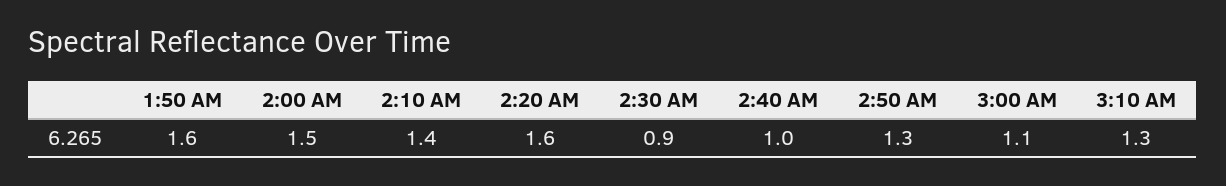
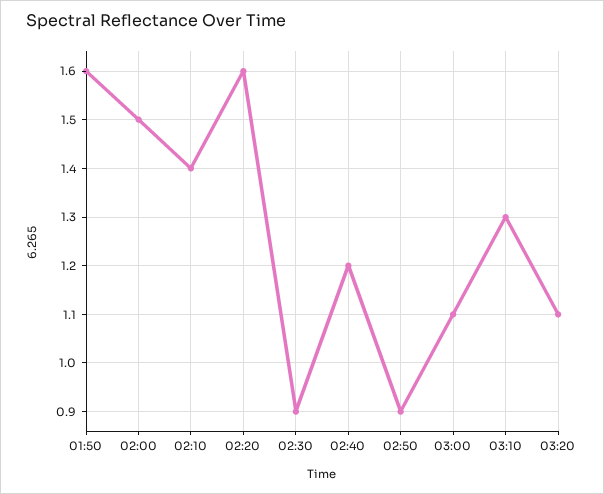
2:40 AM: 1 -> 1.2
2:50 AM: 1.3 -> 0.9
03:20: none -> 1.1

